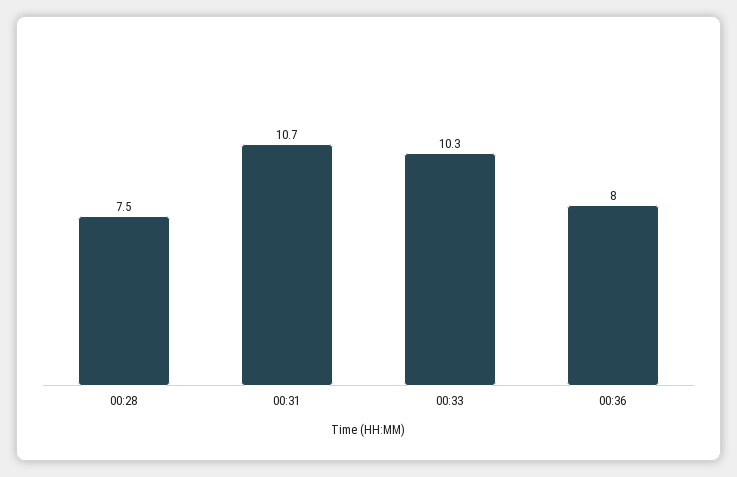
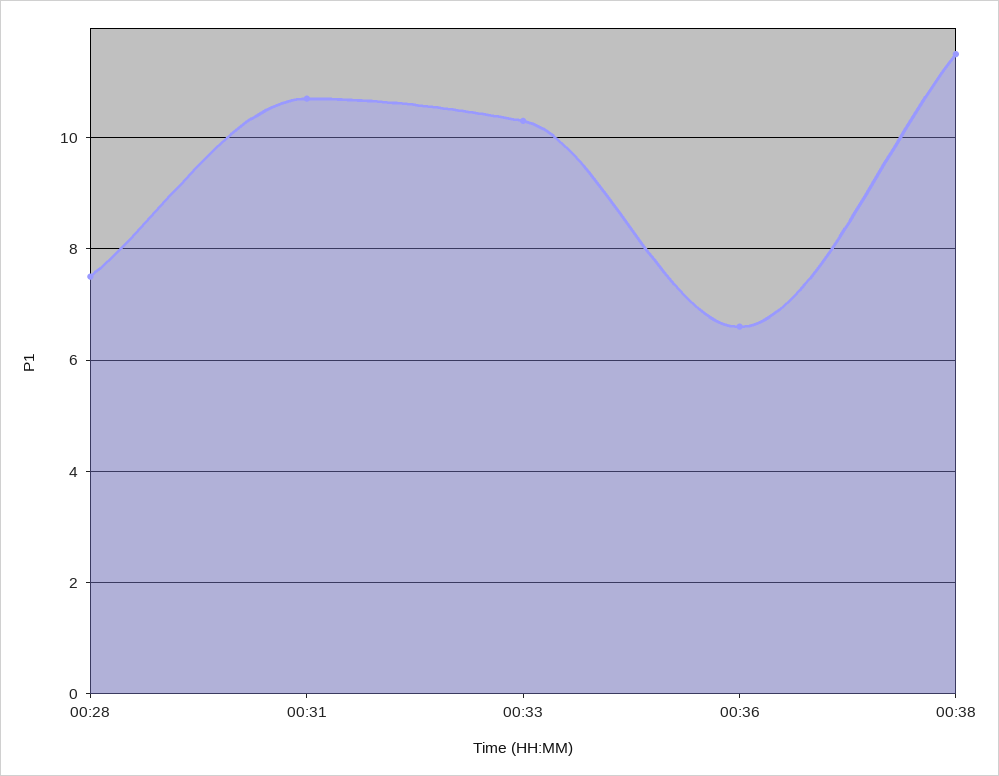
00:36: 8 -> 6.5
00:38: none -> 11.5

